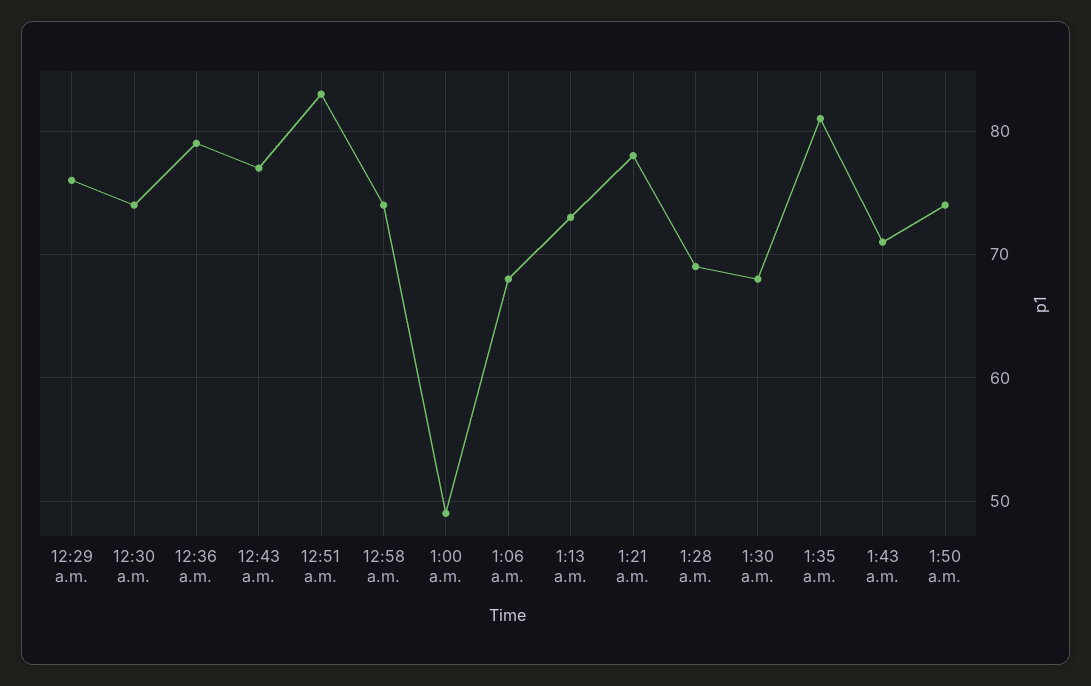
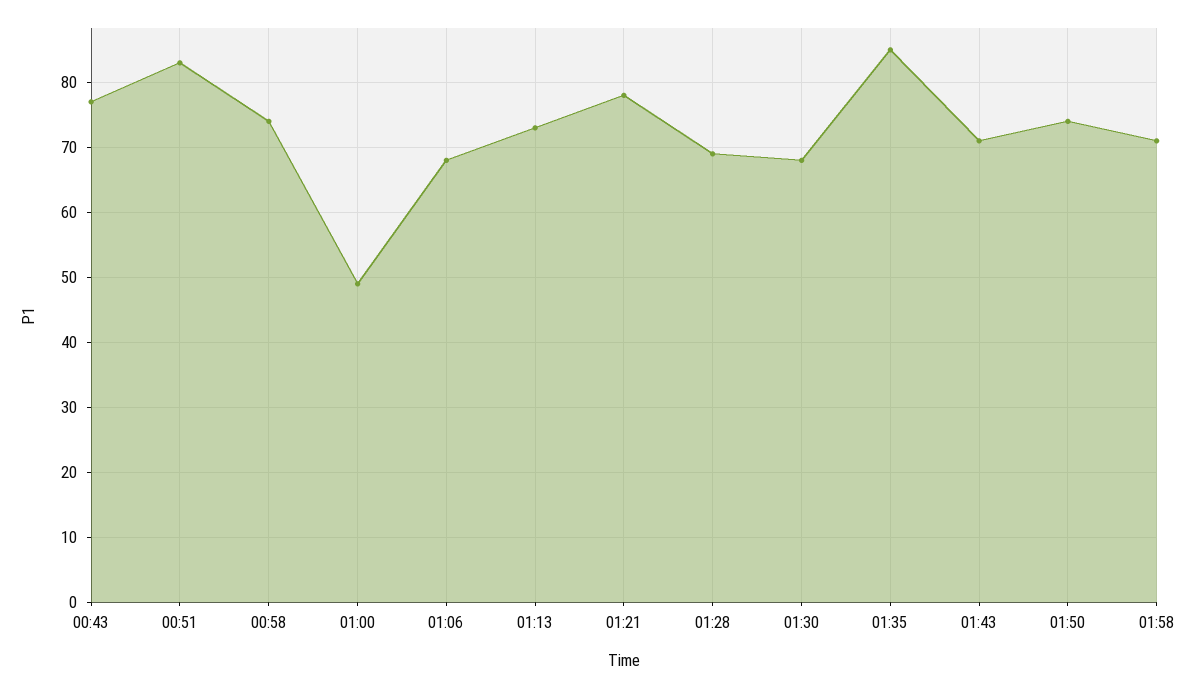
12:29 a.m.: 76 -> none
12:30 a.m.: 74 -> none
12:36 a.m.: 79 -> none
1:35 a.m.: 81 -> 85
01:58: none -> 71

